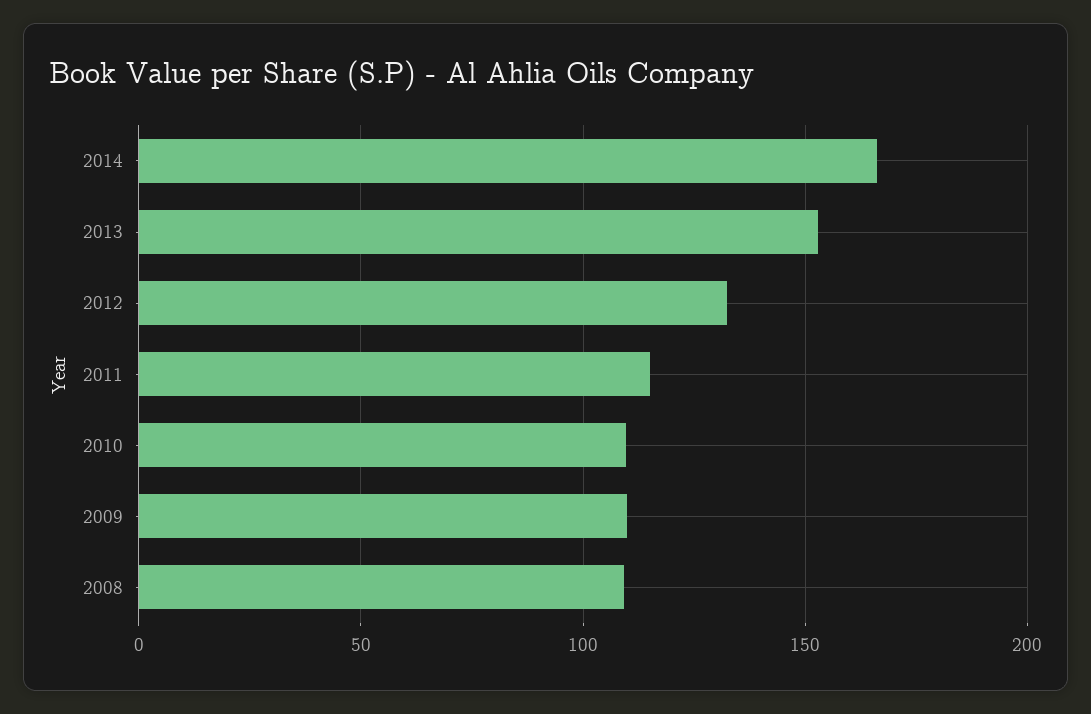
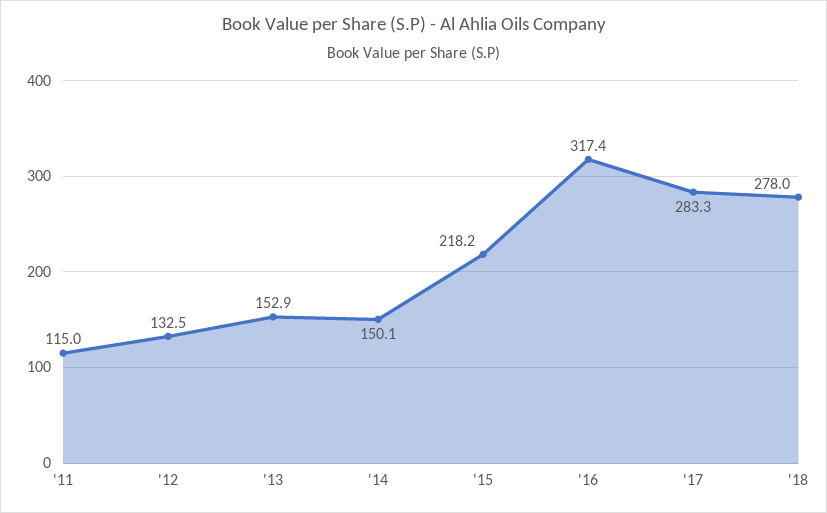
2014: 165 -> 150.1
2010: 110 -> none
2009: 110 -> none
2008: 110 -> none
'15: none -> 218.2
'16: none -> 317.4
'17: none -> 283.3
'18: none -> 278

